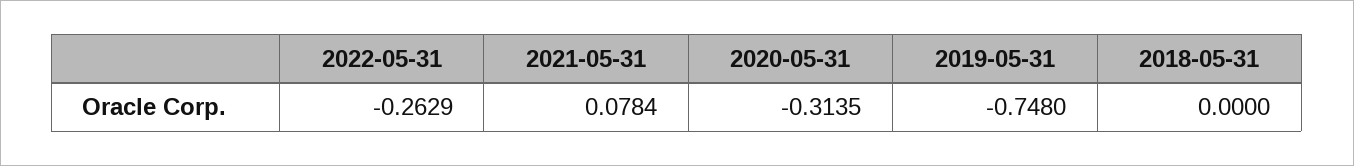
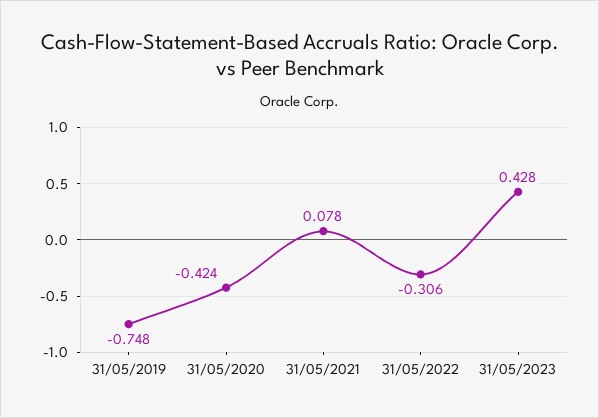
2022-05-31: -0.2629 -> -0.306
2020-05-31: -0.3135 -> -0.424
2018-05-31: 0 -> none
31/05/2023: none -> 0.428

